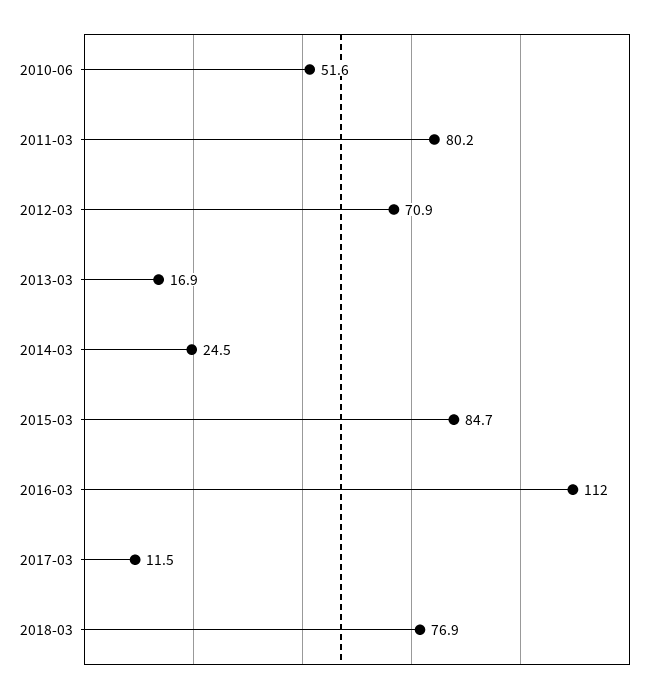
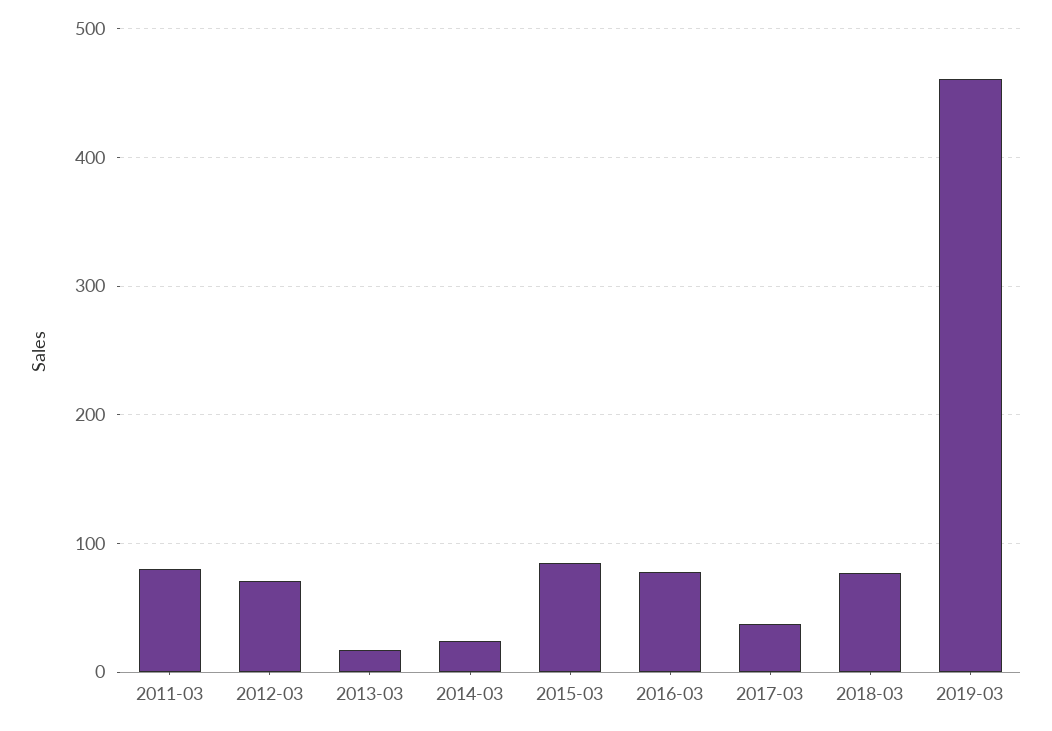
2010-06: 51.6 -> none
2016-03: 112 -> 80
2017-03: 11.5 -> 40
2019-03: none -> 460

